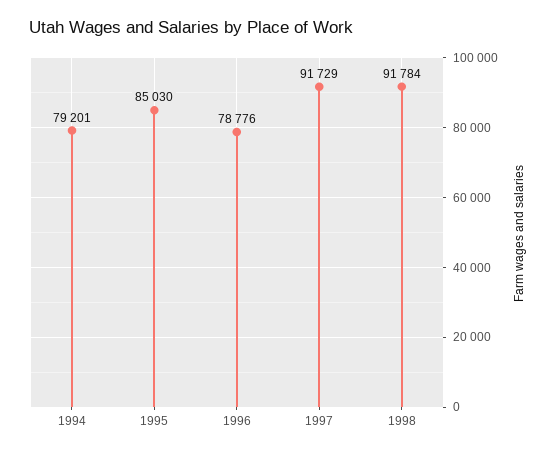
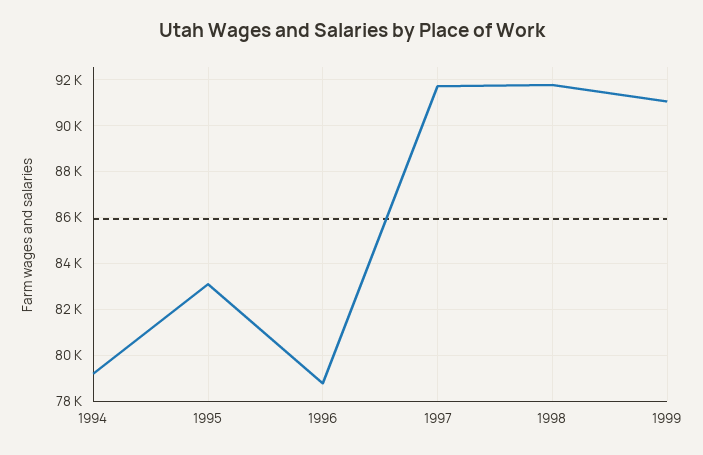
1995: 85030 -> 83000
1999: none -> 91000

